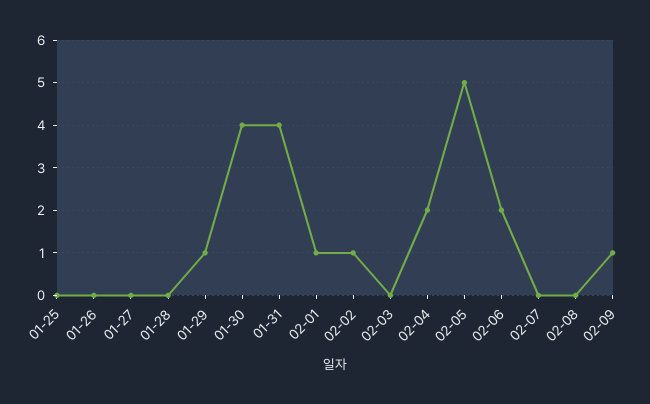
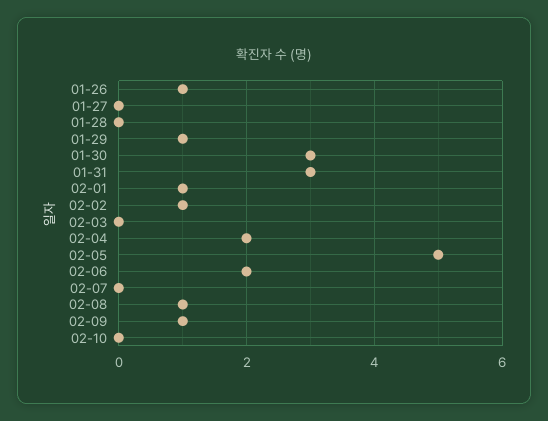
01-25: 0 -> none
01-26: 0 -> 1
01-30: 4 -> 3
01-31: 4 -> 3
02-08: 0 -> 1
02-10: none -> 0

